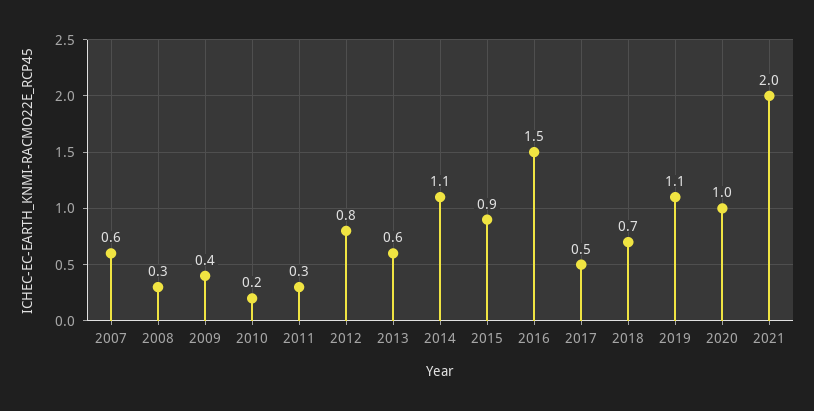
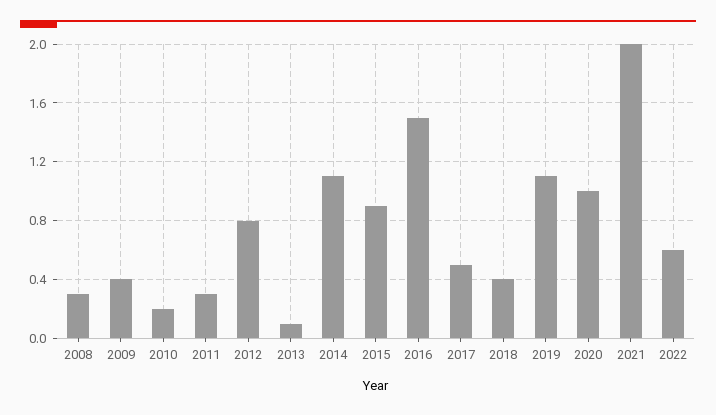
2007: 0.6 -> none
2013: 0.6 -> 0.1
2018: 0.7 -> 0.4
2022: none -> 0.6

